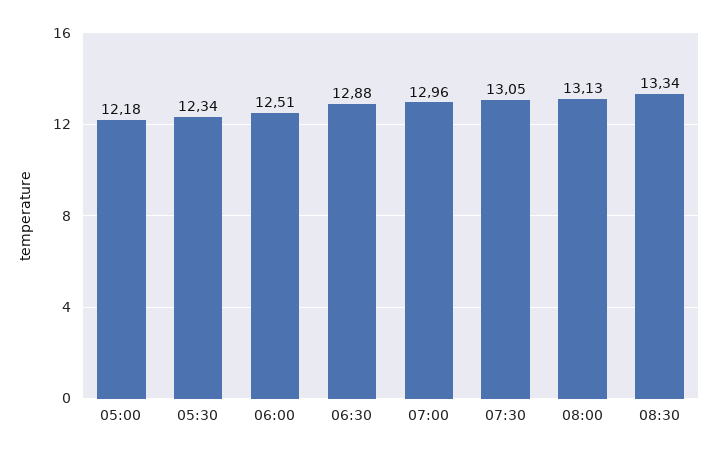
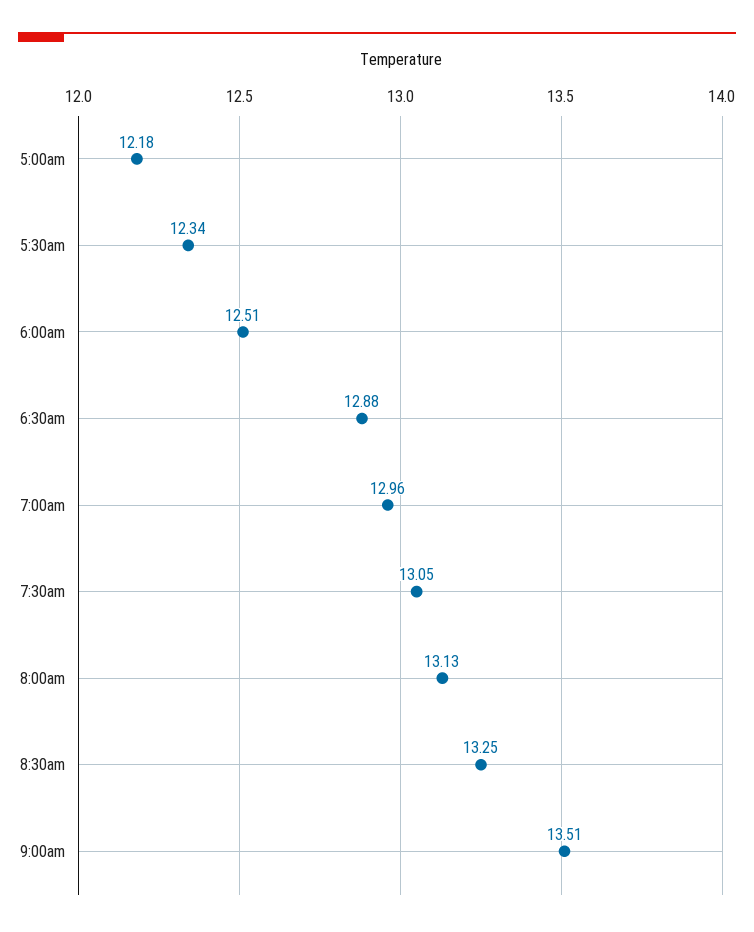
08:30: 13.34 -> 13.25
9:00am: none -> 13.51

